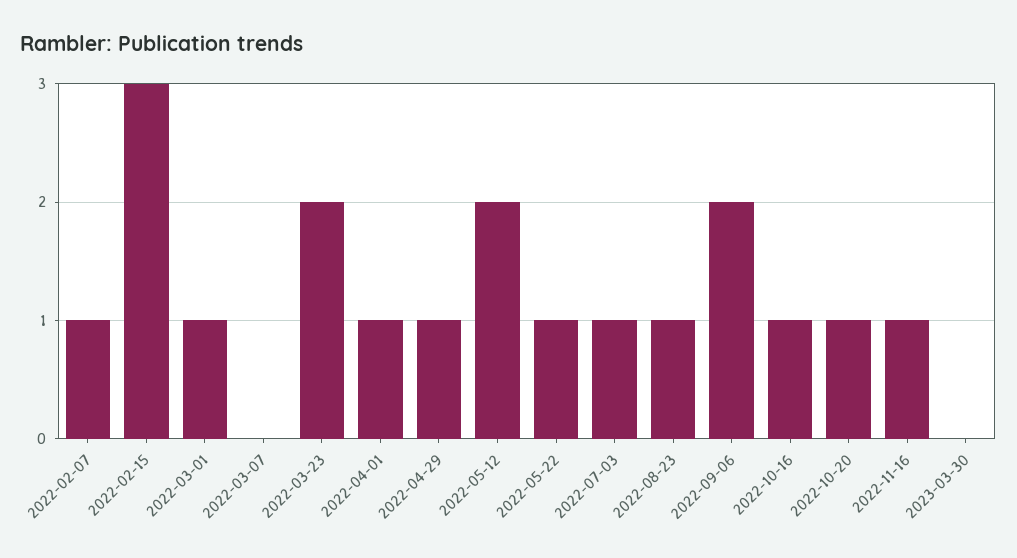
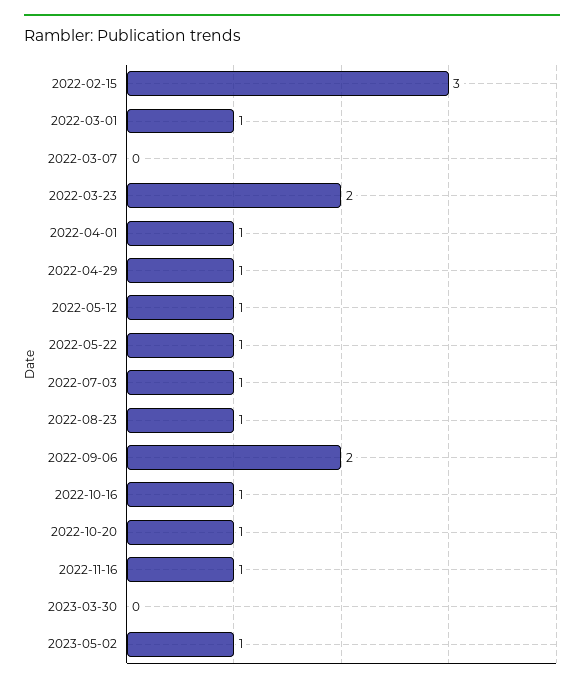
2022-02-07: 1 -> none
2022-05-12: 2 -> 1
2023-05-02: none -> 1

